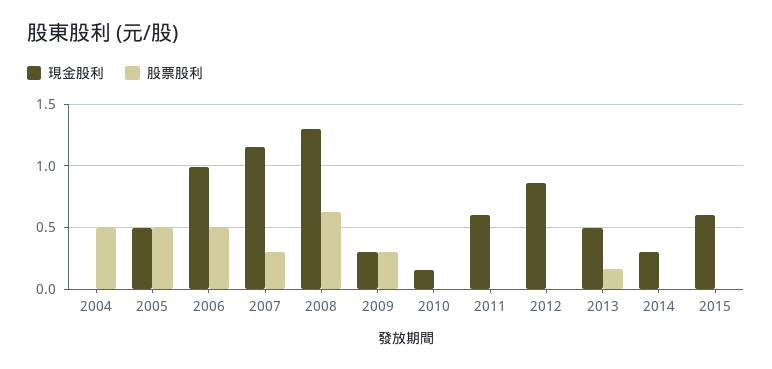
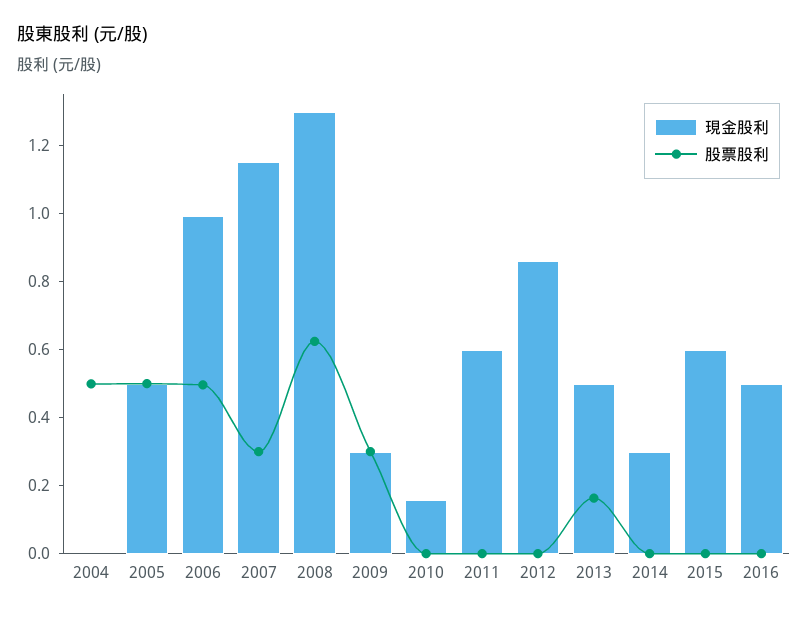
現金股利, 2016: none -> 0.5
股票股利, 2016: none -> 0

